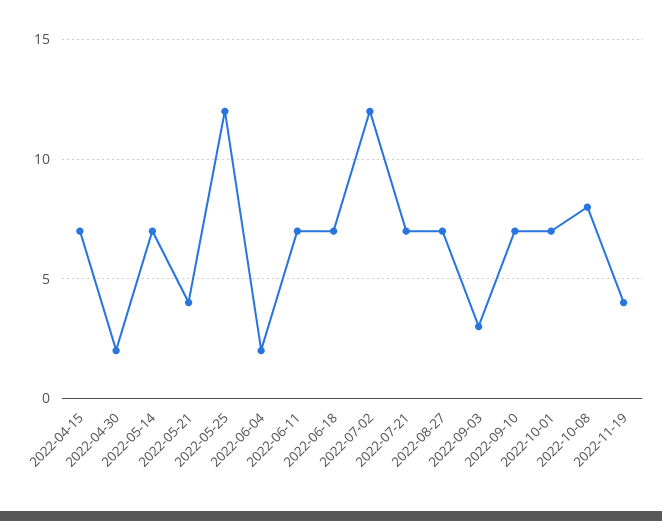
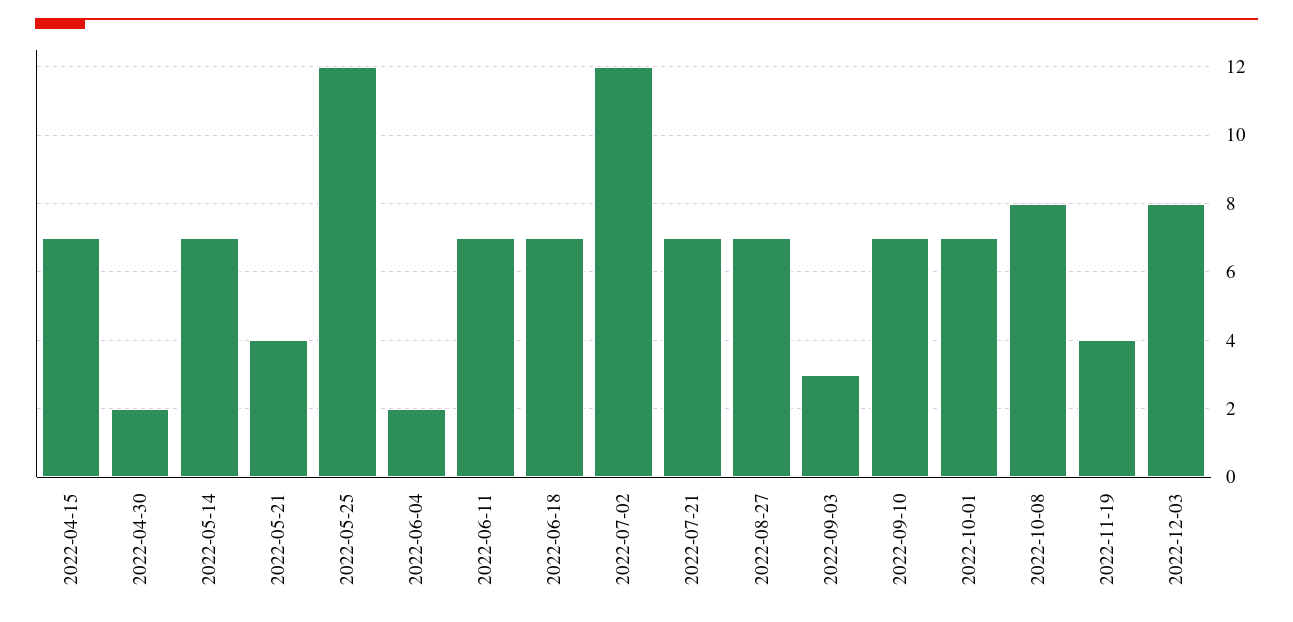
2022-12-03: none -> 8

